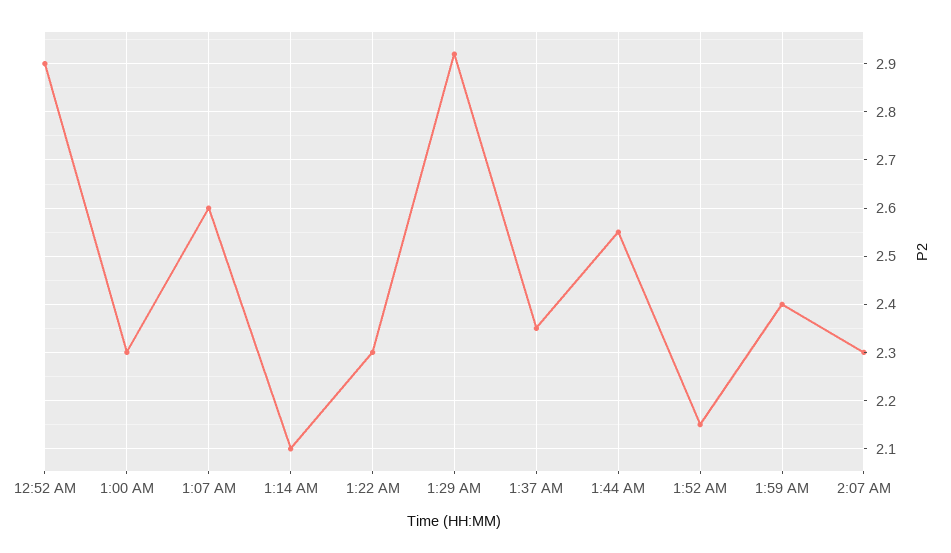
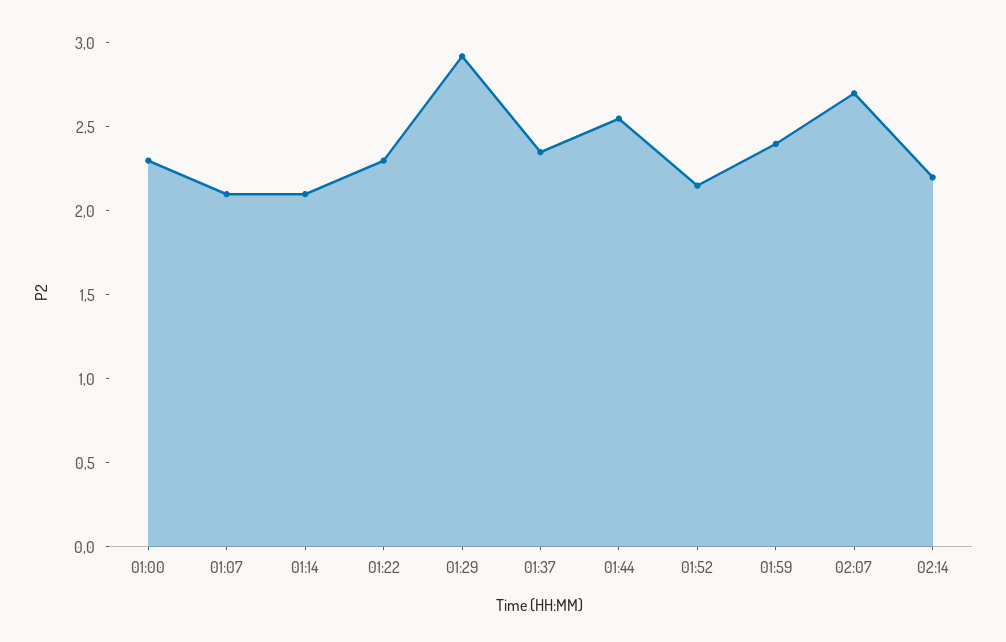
12:52 AM: 2.9 -> none
1:07 AM: 2.6 -> 2.1
2:07 AM: 2.3 -> 2.7
02:14: none -> 2.2

